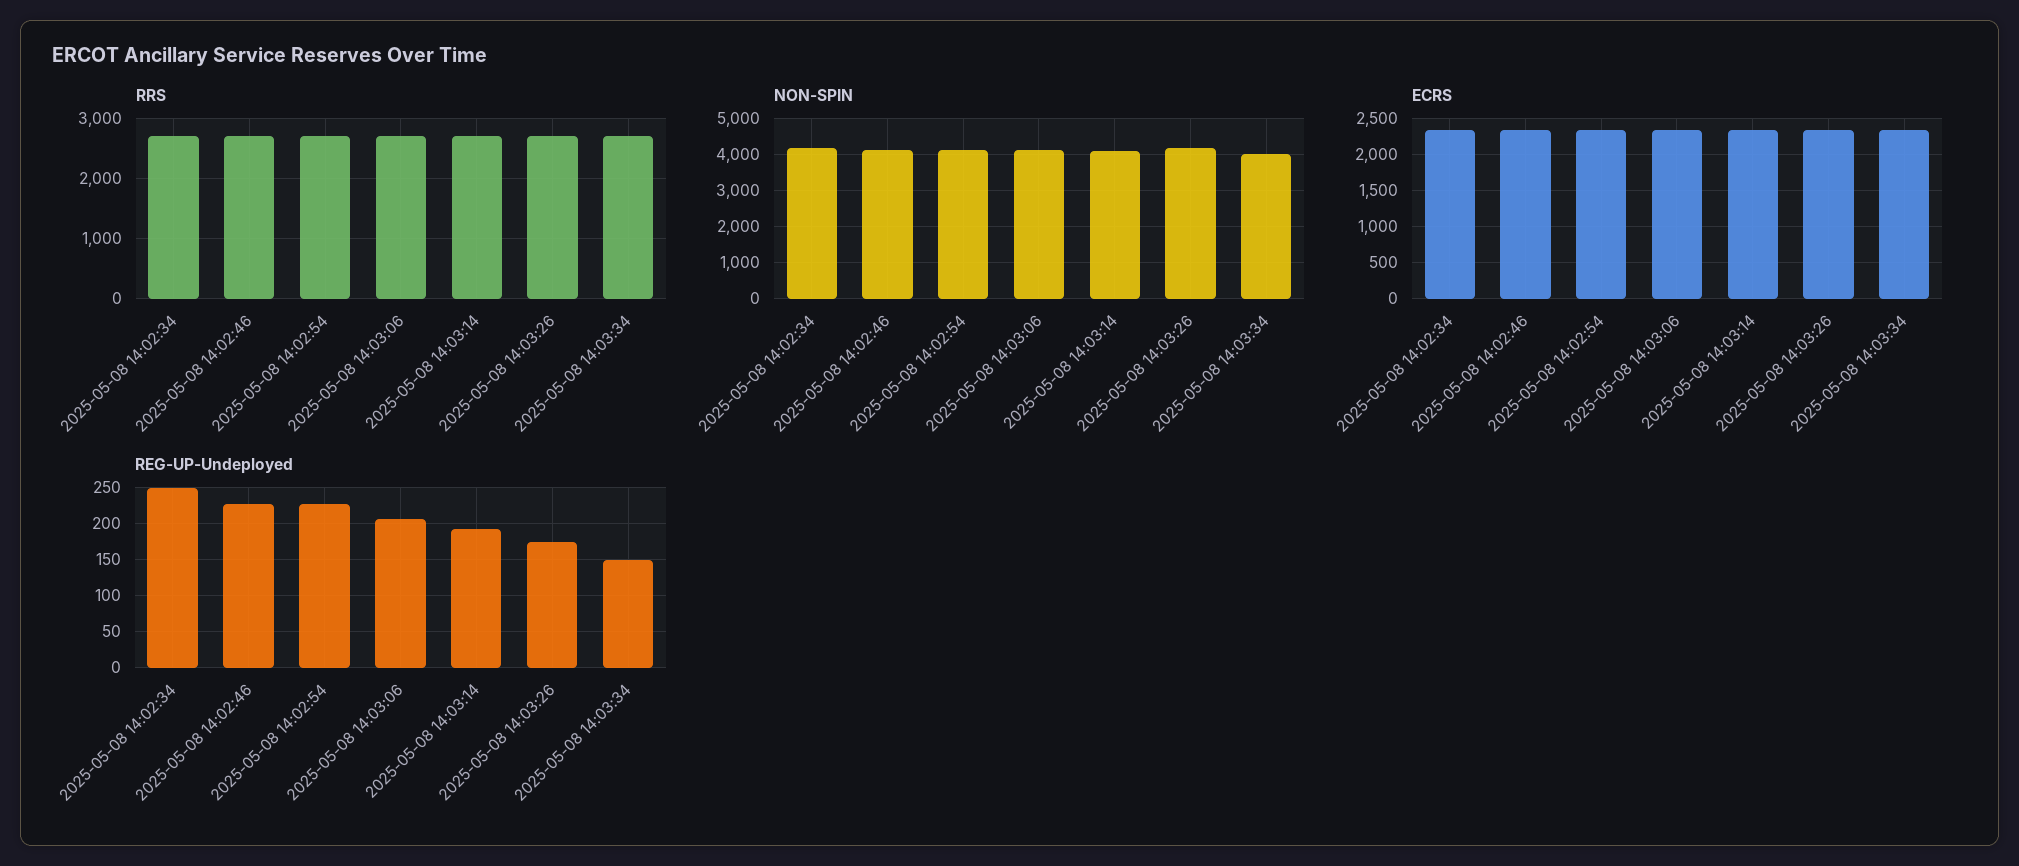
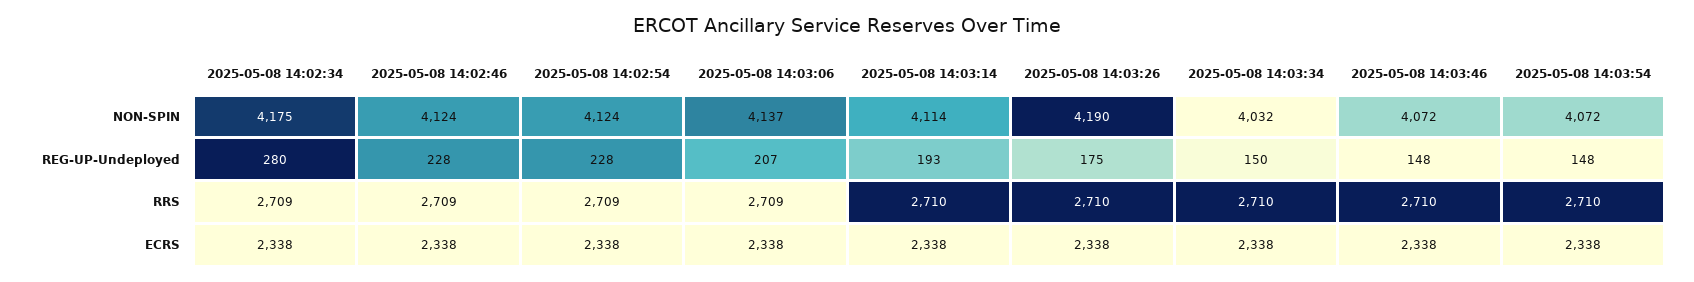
REG-UP-Undeployed, 2025-05-08 14:02:34: 250 -> 280
NON-SPIN, 2025-05-08 14:03:46: none -> 4072
NON-SPIN, 2025-05-08 14:03:54: none -> 4072
REG-UP-Undeployed, 2025-05-08 14:03:46: none -> 148
REG-UP-Undeployed, 2025-05-08 14:03:54: none -> 148
RRS, 2025-05-08 14:03:46: none -> 2710
RRS, 2025-05-08 14:03:54: none -> 2710
ECRS, 2025-05-08 14:03:46: none -> 2338
ECRS, 2025-05-08 14:03:54: none -> 2338

